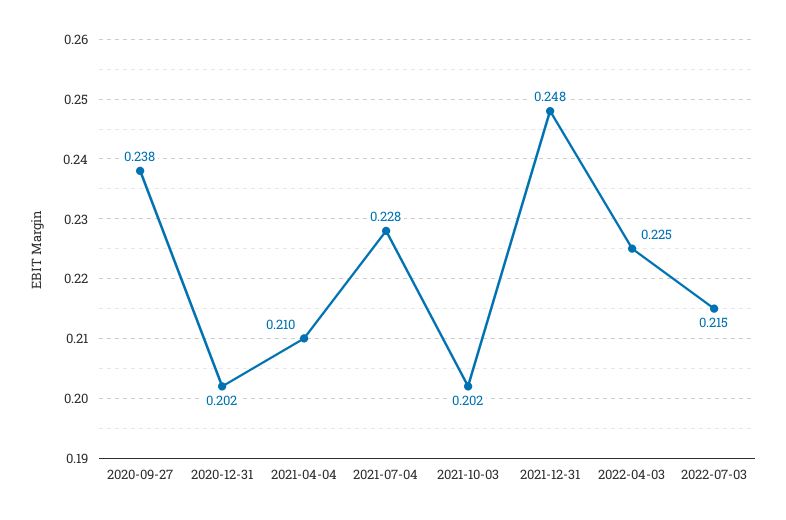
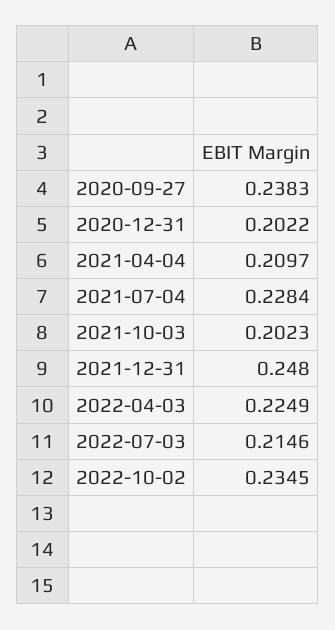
2022-10-02: none -> 0.2345

